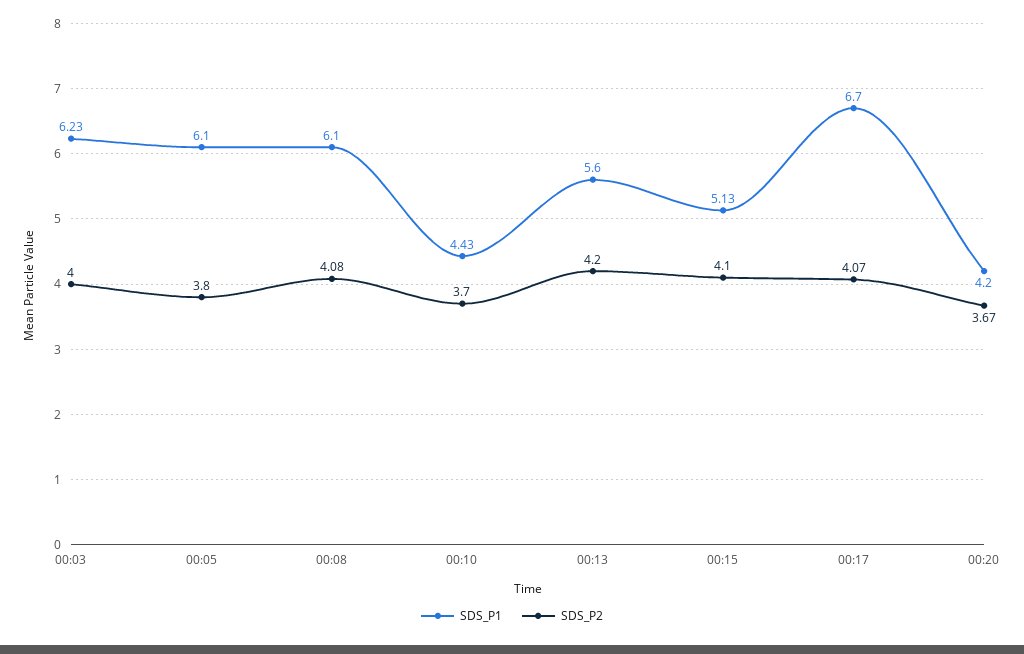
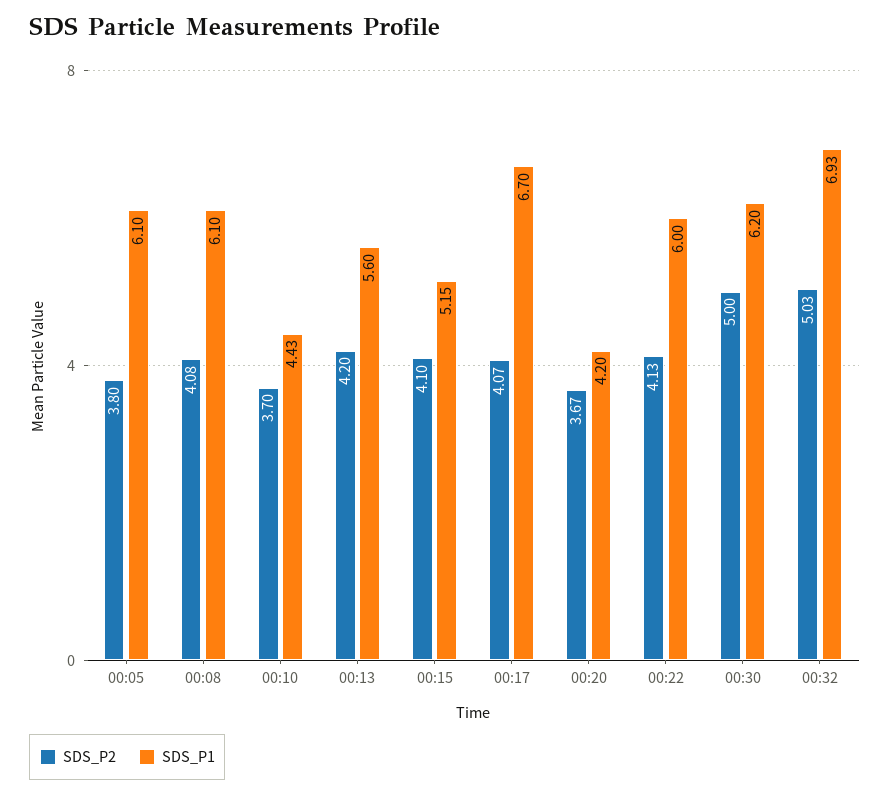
SDS_P1, 00:03: 6.23 -> none
SDS_P2, 00:03: 4 -> none
SDS_P1, 00:15: 5.13 -> 5.15
SDS_P2, 00:22: none -> 4.13
SDS_P1, 00:22: none -> 6
SDS_P2, 00:30: none -> 5
SDS_P1, 00:30: none -> 6.2
SDS_P2, 00:32: none -> 5.03
SDS_P1, 00:32: none -> 6.93

